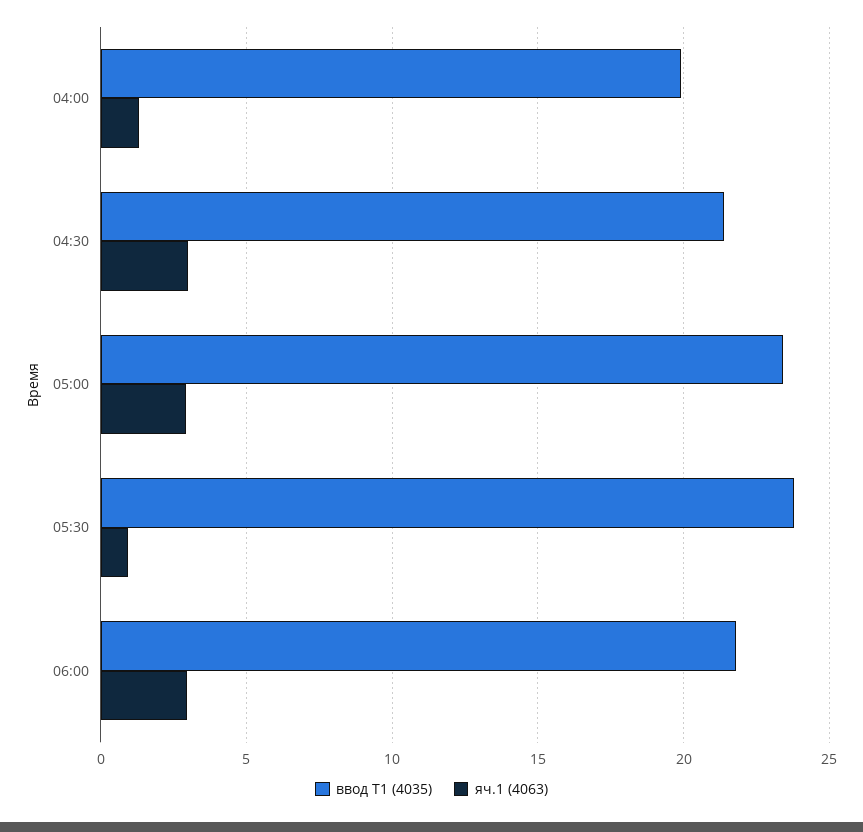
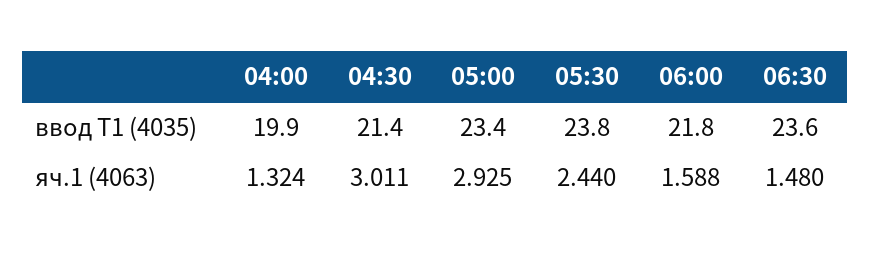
яч.1 (4063), 05:30: 1 -> 2.44
яч.1 (4063), 06:00: 3 -> 1.588
ввод Т1 (4035), 06:30: none -> 23.6
яч.1 (4063), 06:30: none -> 1.48

